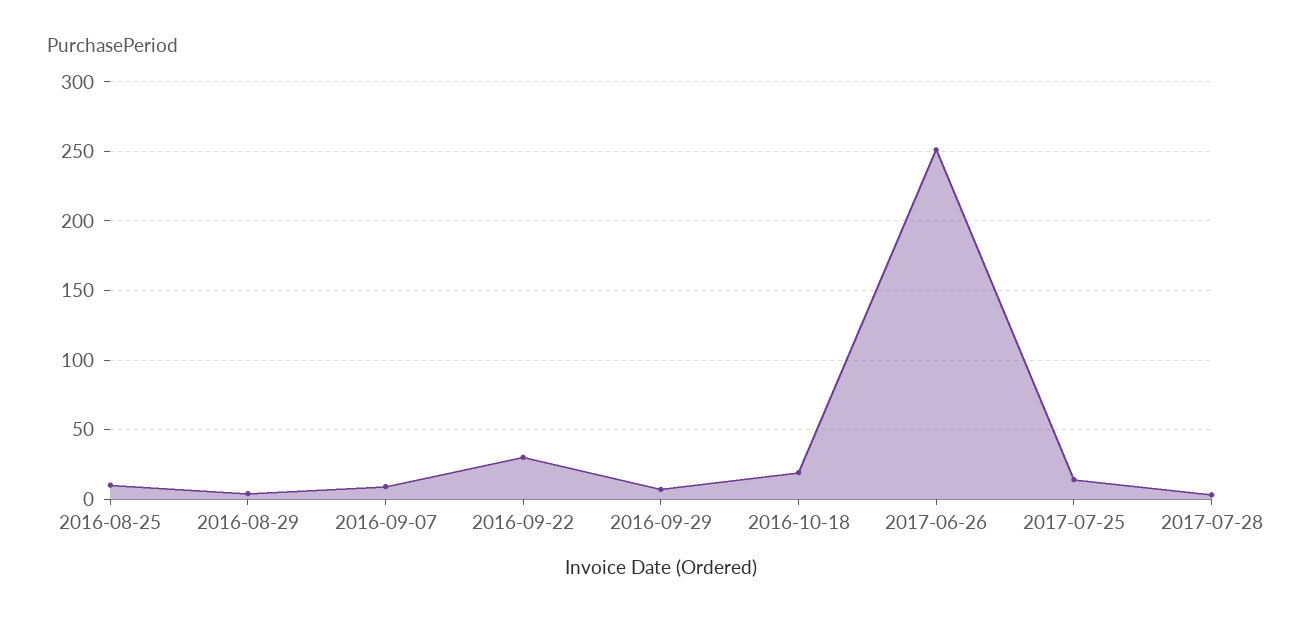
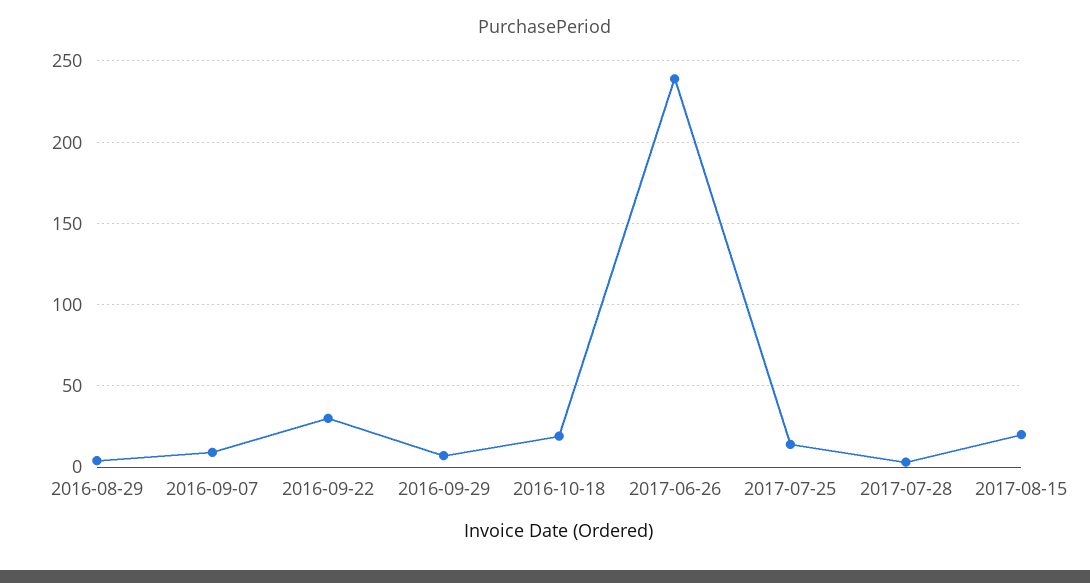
2016-08-25: 10 -> none
2017-06-26: 250 -> 240
2017-08-15: none -> 20

